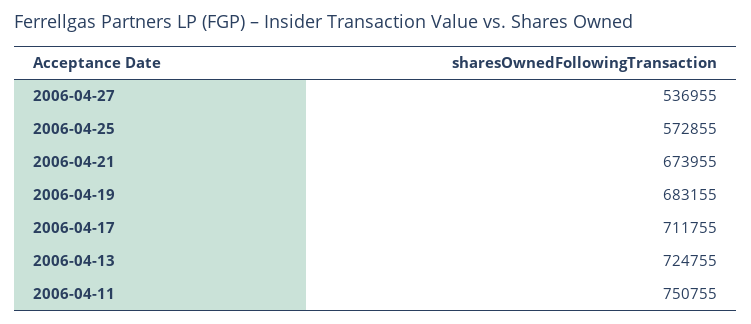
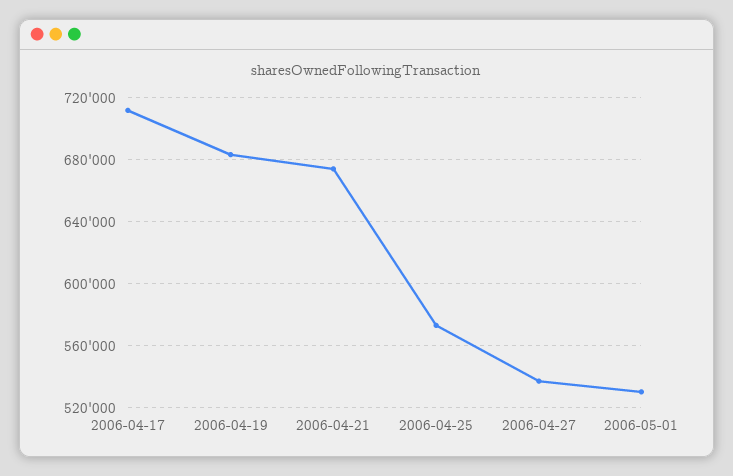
2006-04-13: 724755 -> none
2006-04-11: 750755 -> none
2006-05-01: none -> 530000

